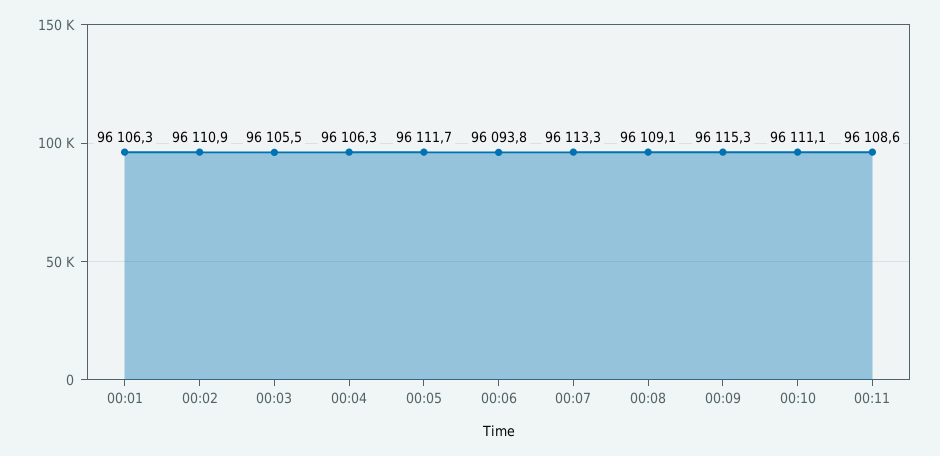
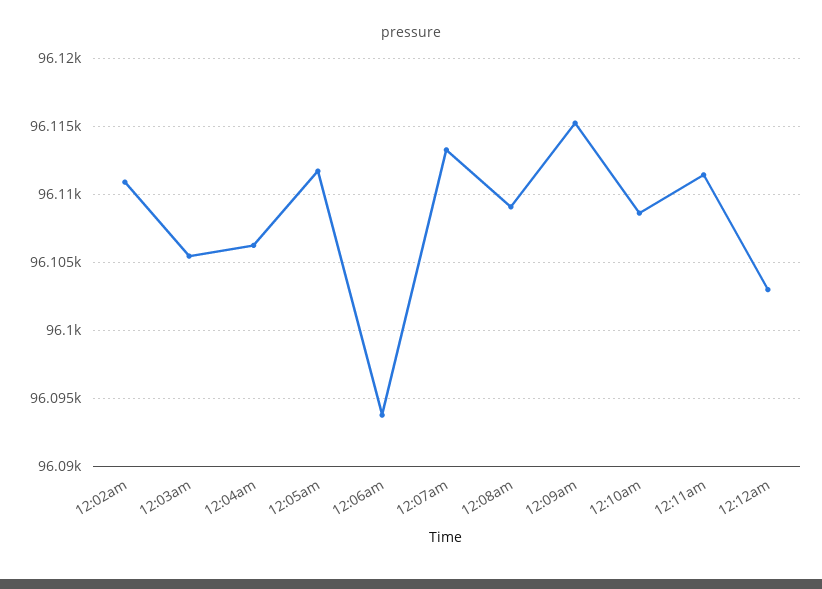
00:01: 96106.3 -> none
00:10: 96111.1 -> 96108.5
00:11: 96108.6 -> 96111.5
12:12am: none -> 96103

